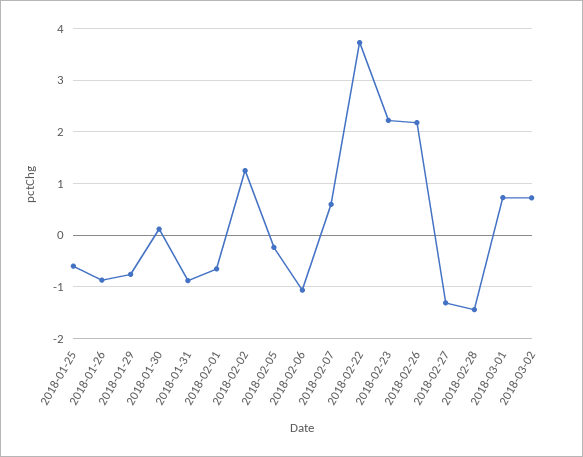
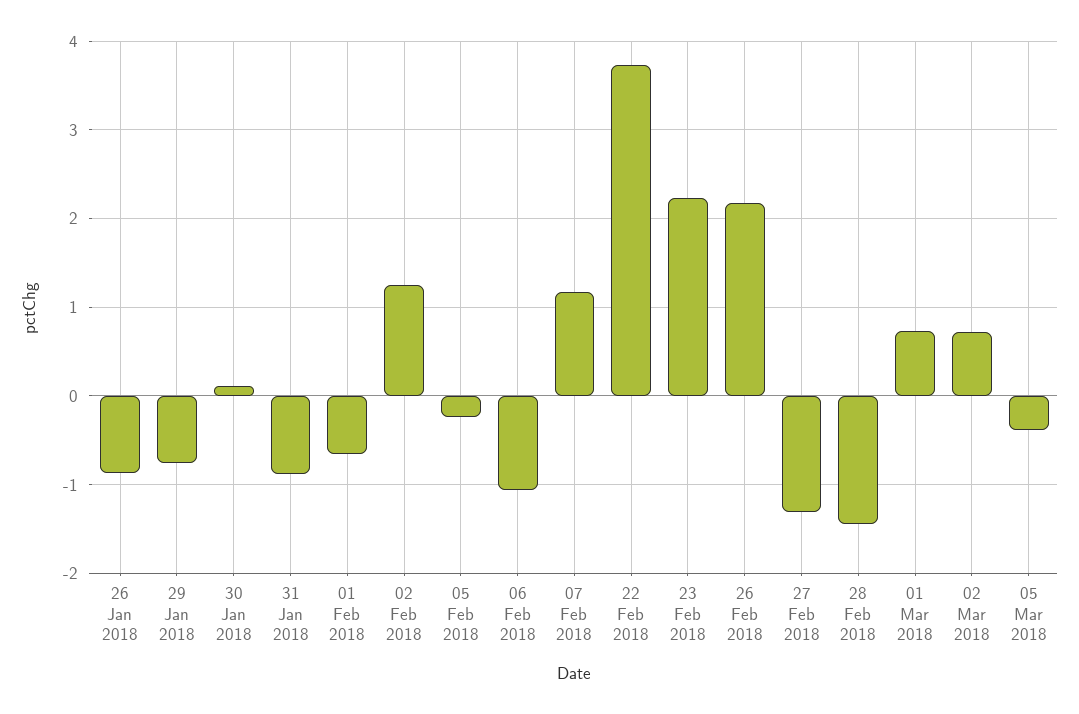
2018-01-25: -0.6 -> none
2018-02-07: 0.6 -> 1.2
05 Mar 2018: none -> -0.4

